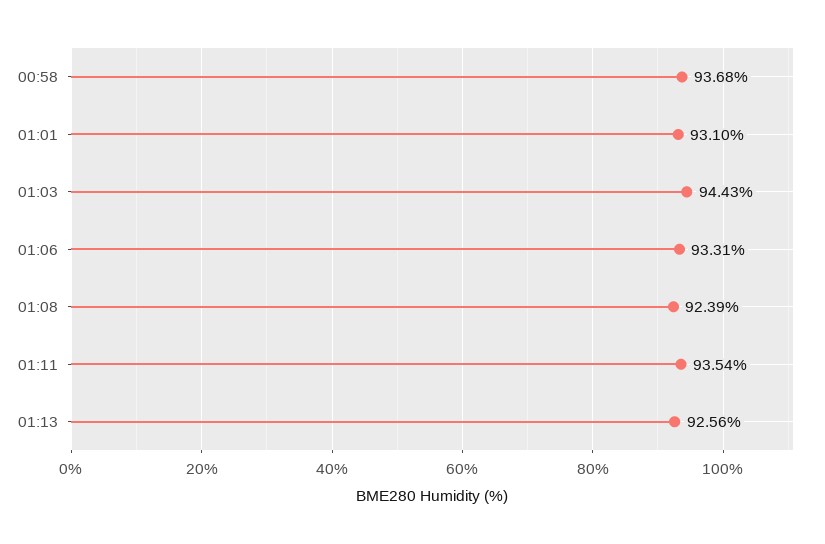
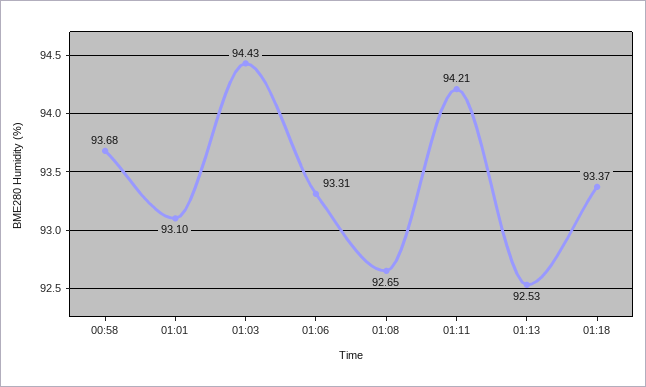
01:08: 92.39 -> 92.65
01:11: 93.54 -> 94.21
01:13: 92.56 -> 92.53
01:18: none -> 93.37

